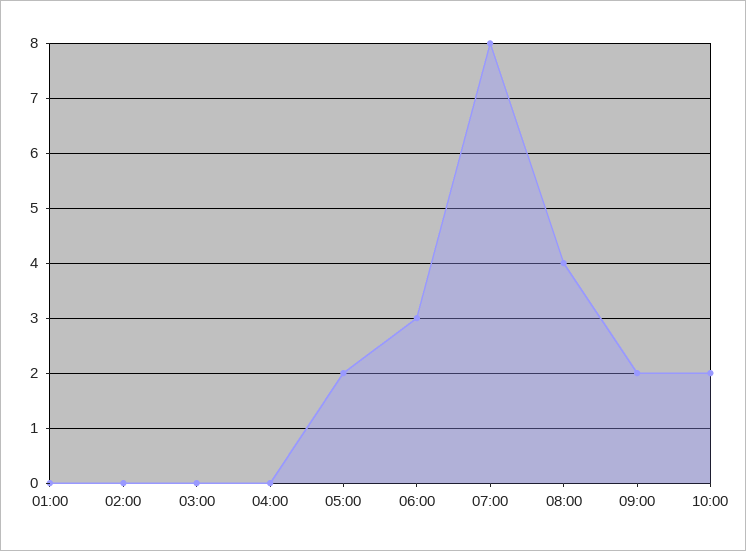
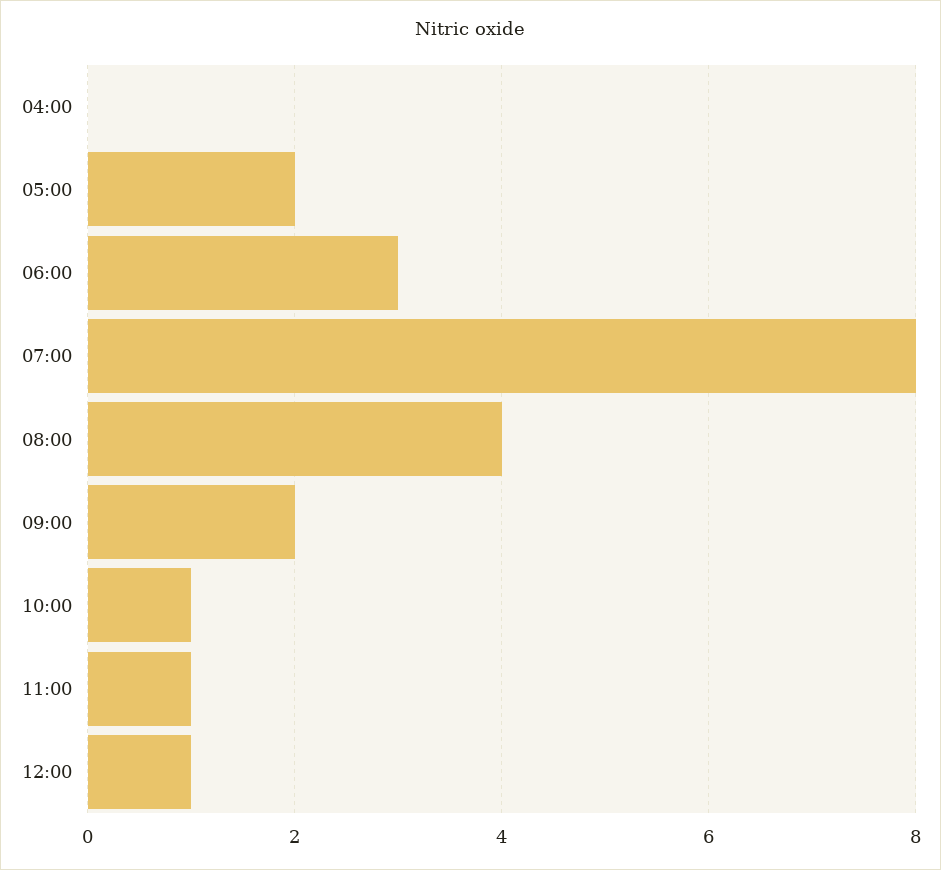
01:00: 0 -> none
02:00: 0 -> none
03:00: 0 -> none
10:00: 2 -> 1
11:00: none -> 1
12:00: none -> 1

